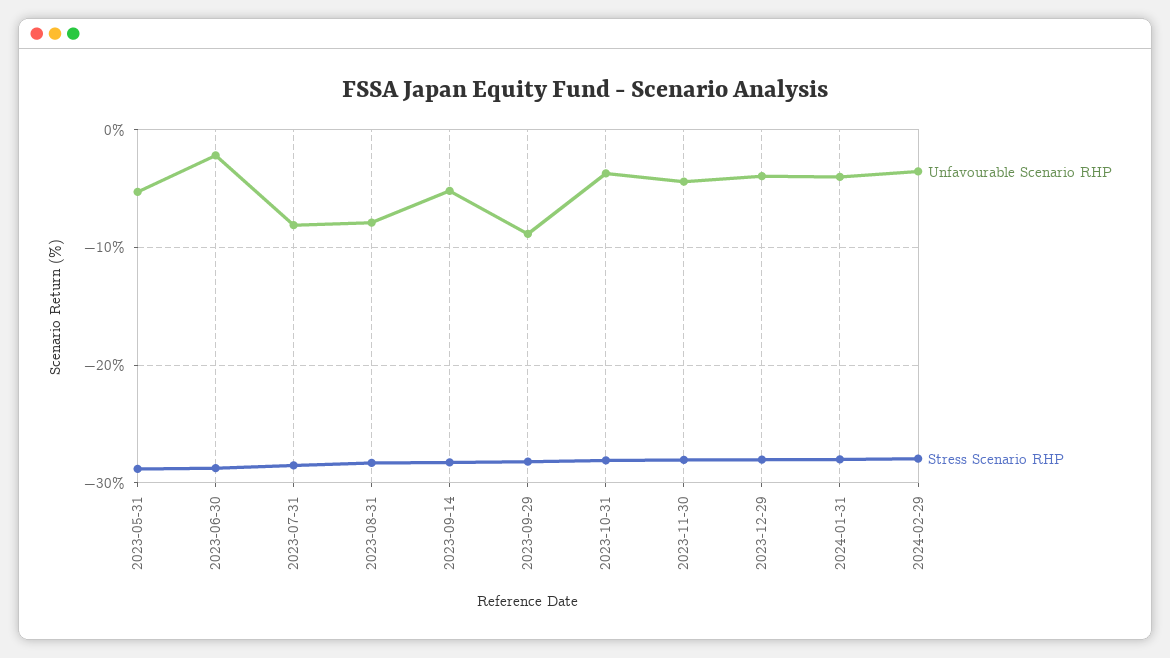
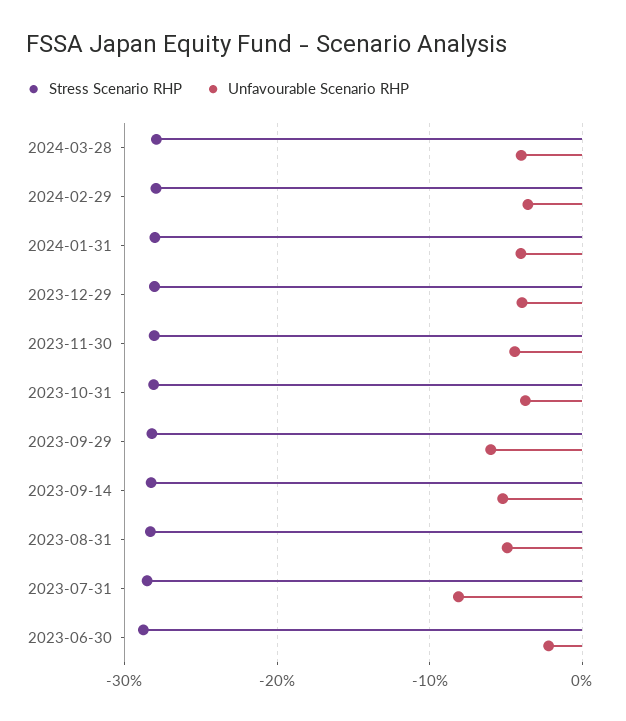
Unfavourable Scenario RHP, 2023-05-31: -5 -> none
Stress Scenario RHP, 2023-05-31: -29 -> none
Unfavourable Scenario RHP, 2023-08-31: -8 -> -5
Unfavourable Scenario RHP, 2023-09-29: -9 -> -6
Stress Scenario RHP, 2024-03-28: none -> -28
Unfavourable Scenario RHP, 2024-03-28: none -> -4

